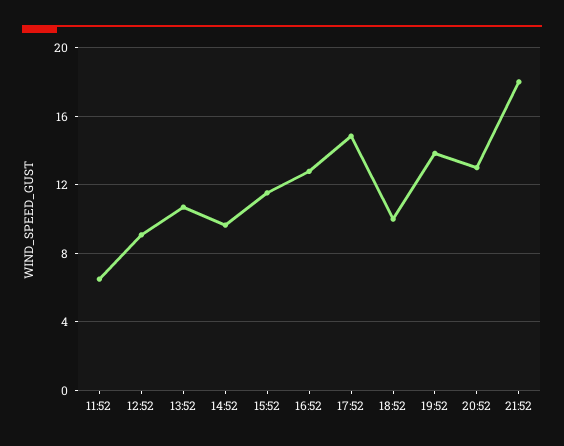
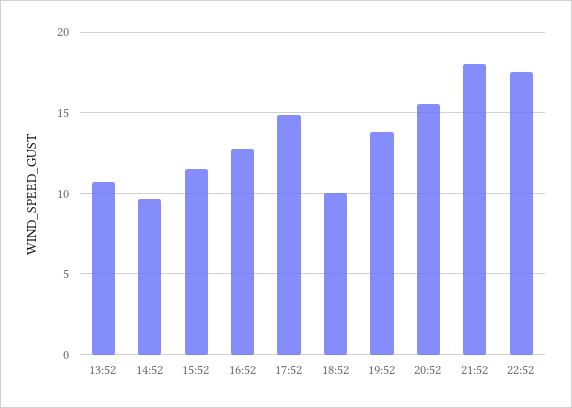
11:52: 6.5 -> none
12:52: 9 -> none
20:52: 13 -> 15.5
22:52: none -> 17.5

